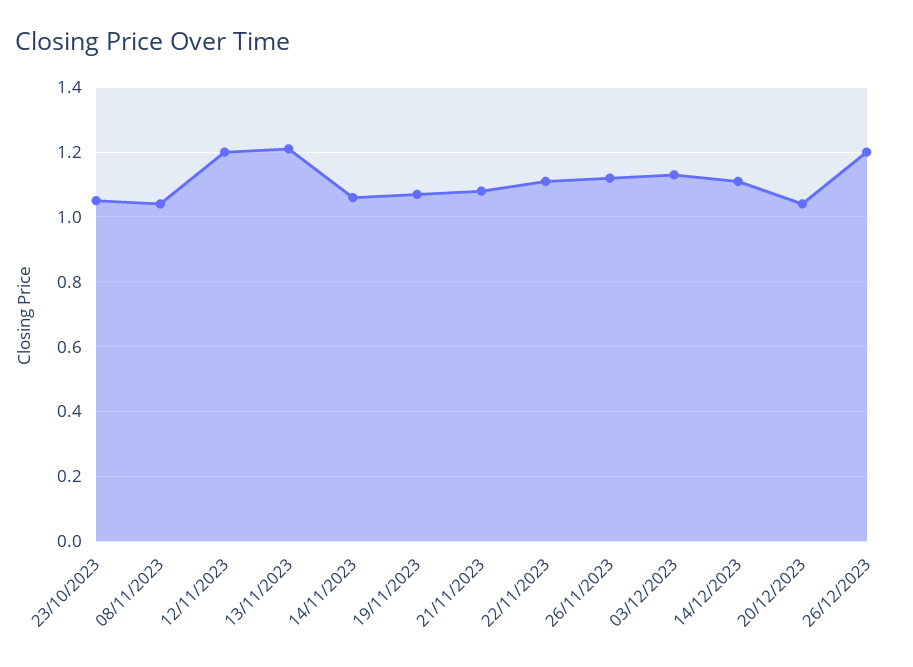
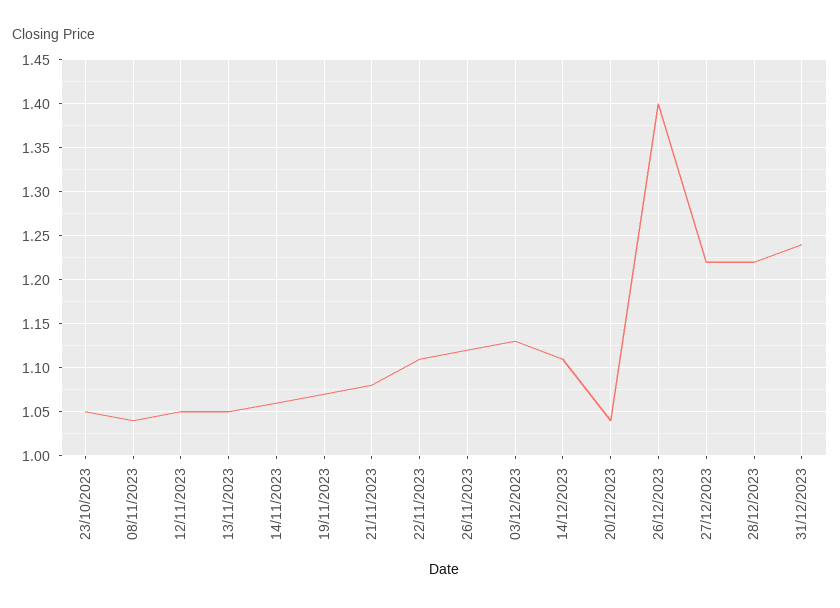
12/11/2023: 1.2 -> 1.05
13/11/2023: 1.2 -> 1.05
26/12/2023: 1.2 -> 1.4
27/12/2023: none -> 1.22
28/12/2023: none -> 1.22
31/12/2023: none -> 1.24

